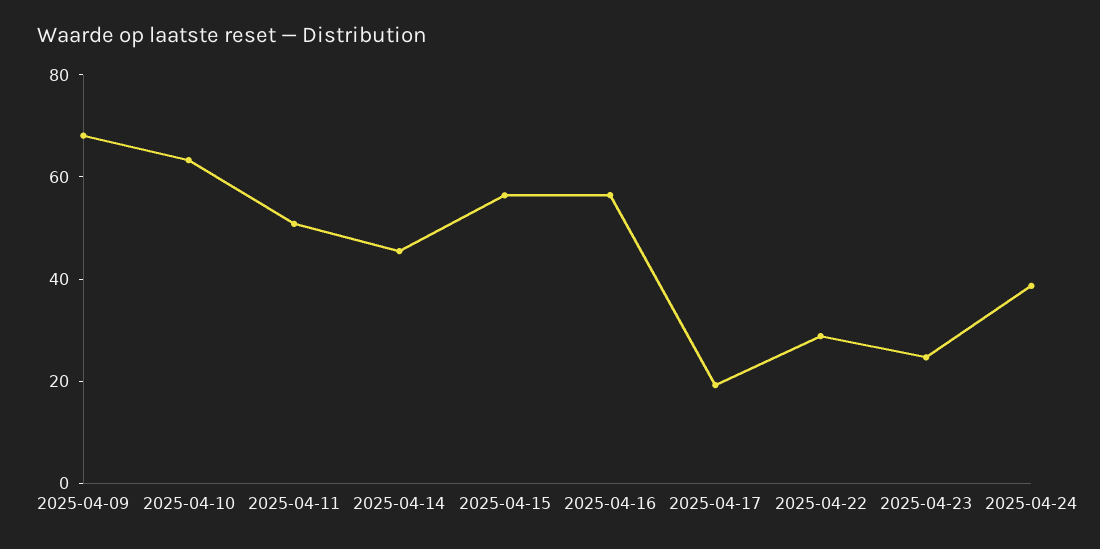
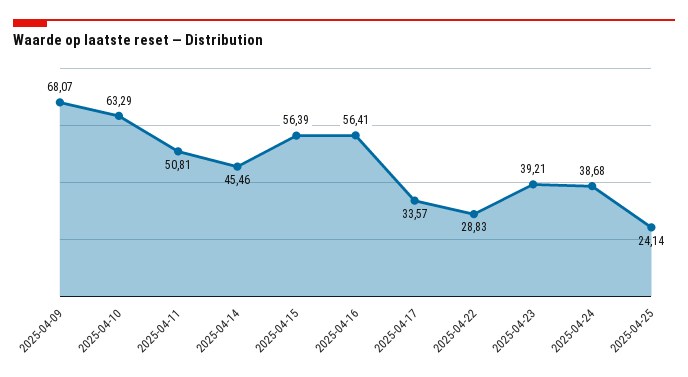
2025-04-17: 20 -> 33.57
2025-04-23: 25 -> 39.21
2025-04-25: none -> 24.14

